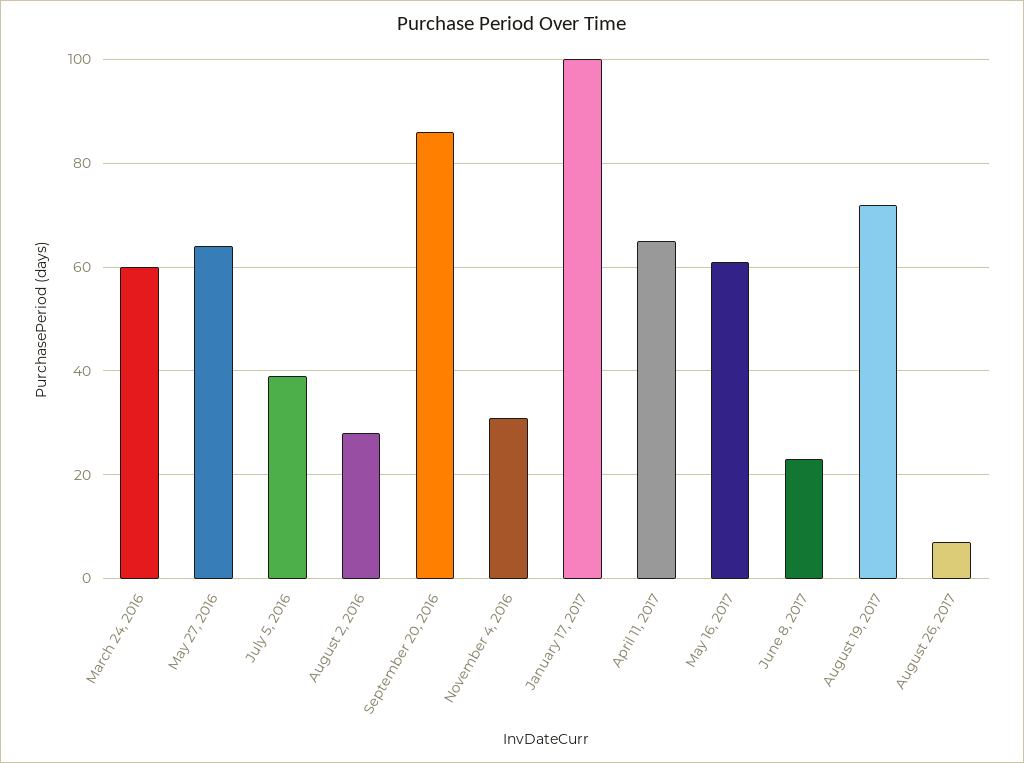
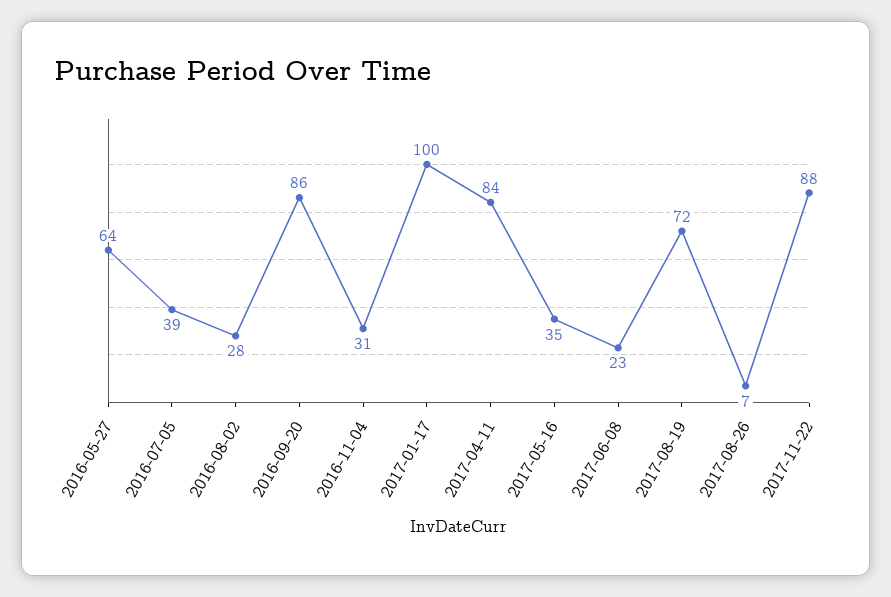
March 24, 2016: 60 -> none
April 11, 2017: 65 -> 84
May 16, 2017: 60 -> 35
2017-11-22: none -> 88

